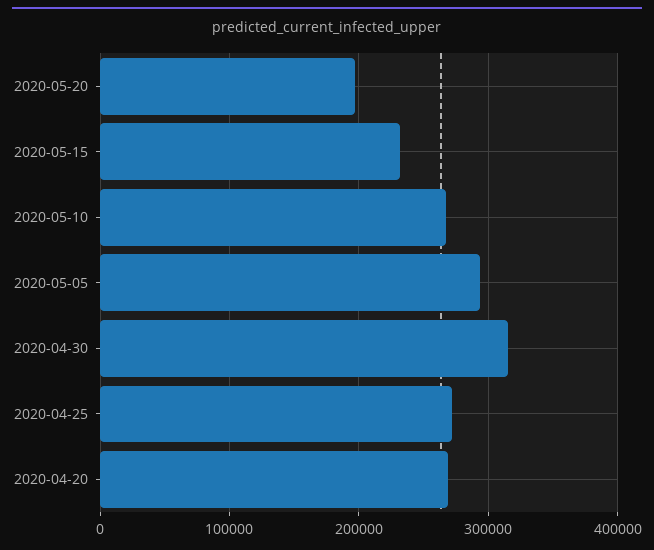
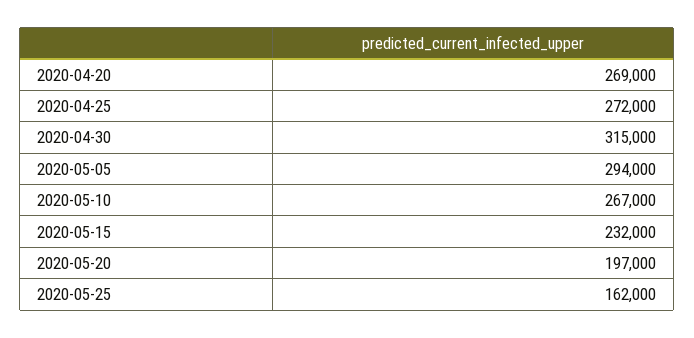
2020-05-25: none -> 162000

